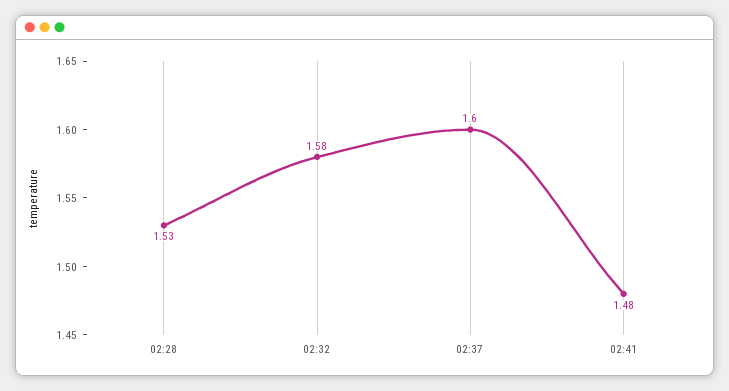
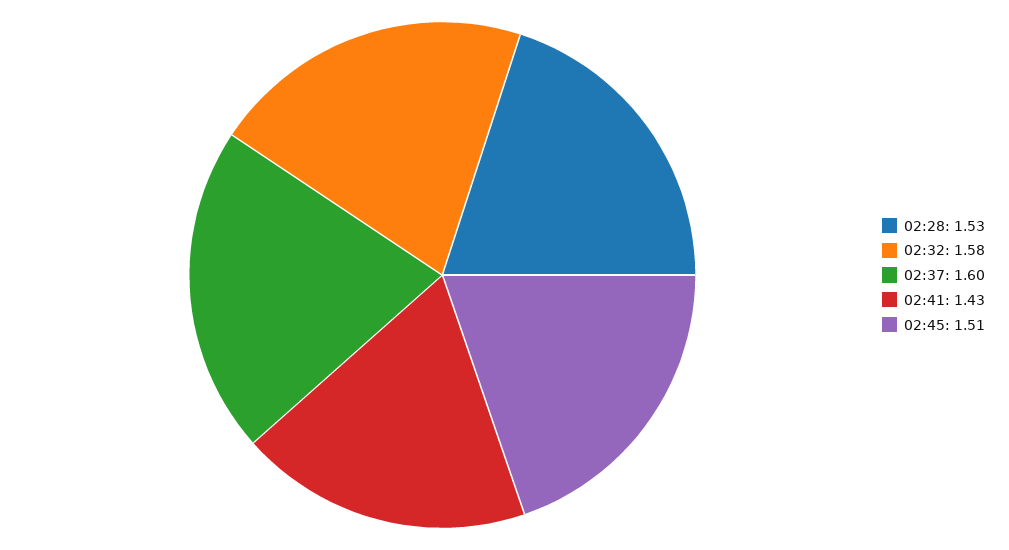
02:41: 1.48 -> 1.43
02:45: none -> 1.51

